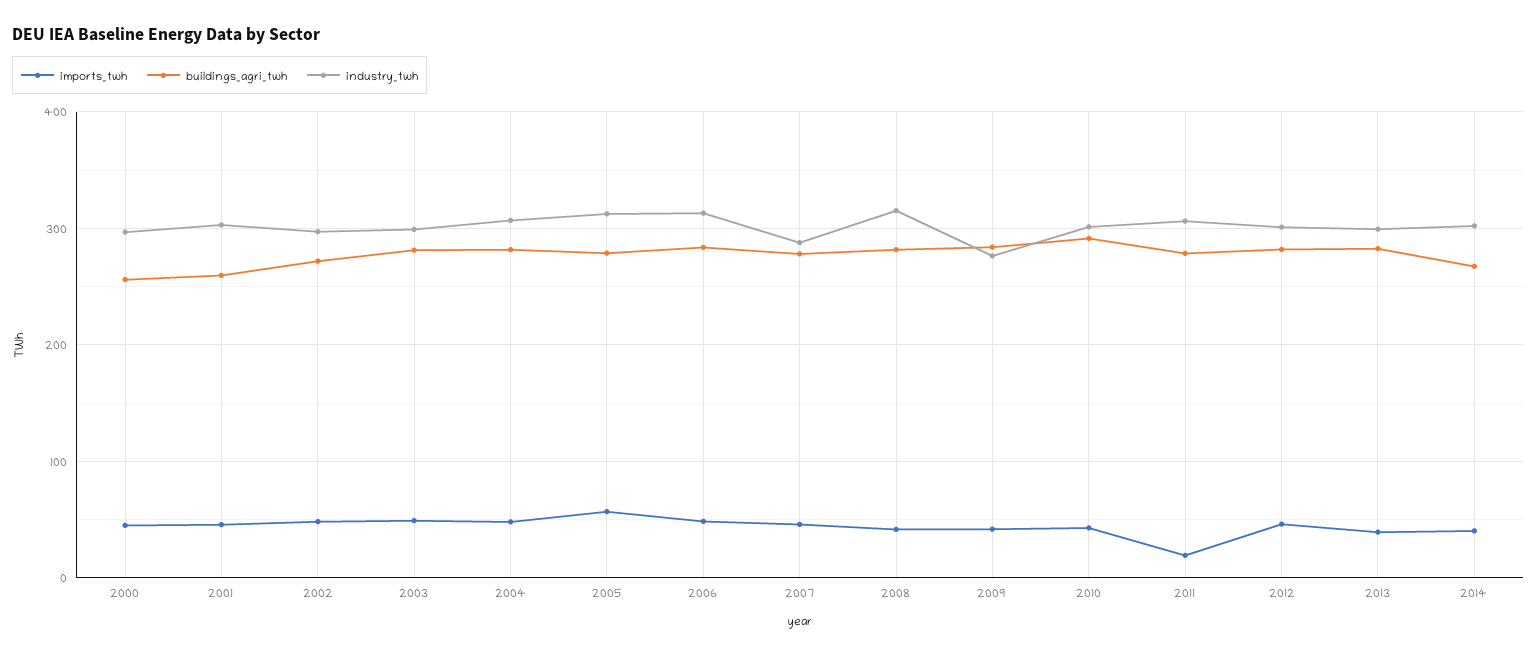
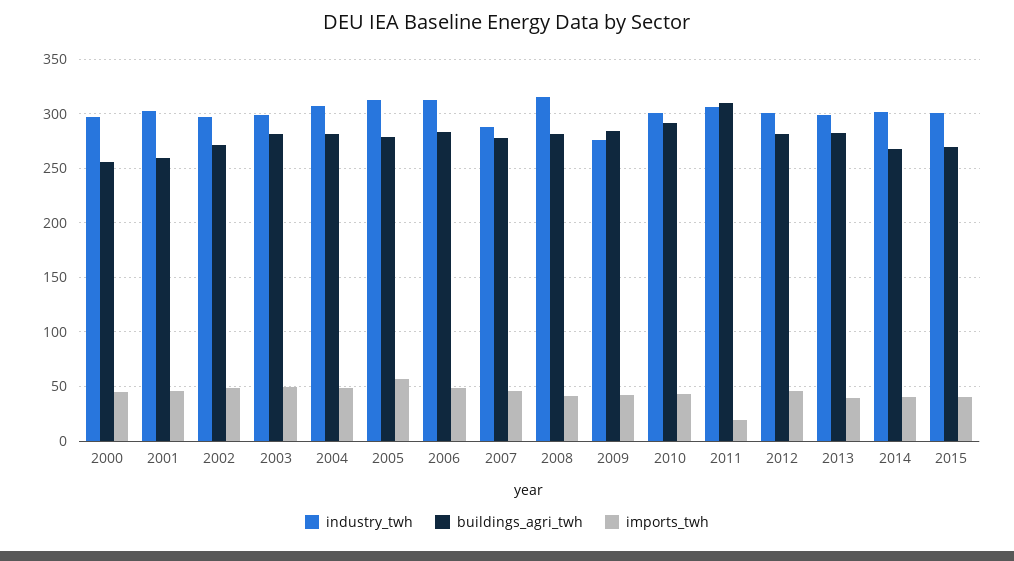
buildings_agri_twh, 2011: 280 -> 310
industry_twh, 2015: none -> 300
buildings_agri_twh, 2015: none -> 270
imports_twh, 2015: none -> 40

